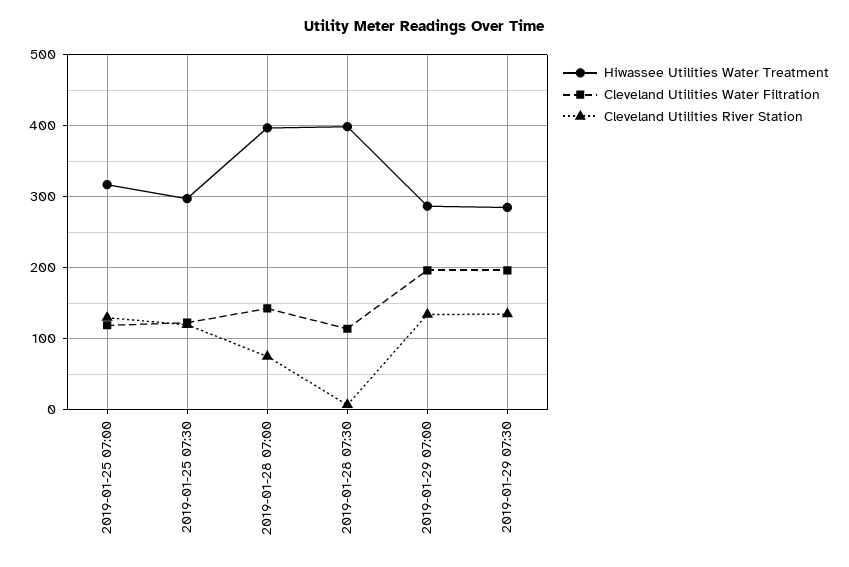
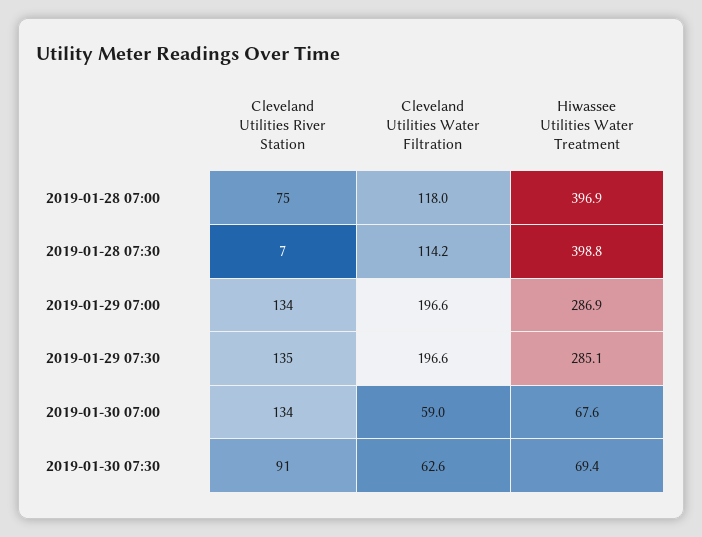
Hiwassee Utilities Water Treatment, 2019-01-25 07:00: 320 -> none
Cleveland Utilities Water Filtration, 2019-01-25 07:00: 120 -> none
Cleveland Utilities River Station, 2019-01-25 07:00: 130 -> none
Hiwassee Utilities Water Treatment, 2019-01-25 07:30: 300 -> none
Cleveland Utilities Water Filtration, 2019-01-25 07:30: 120 -> none
Cleveland Utilities River Station, 2019-01-25 07:30: 120 -> none
Cleveland Utilities Water Filtration, 2019-01-28 07:00: 140 -> 118
Cleveland Utilities River Station, 2019-01-30 07:00: none -> 134
Cleveland Utilities Water Filtration, 2019-01-30 07:00: none -> 59
Hiwassee Utilities Water Treatment, 2019-01-30 07:00: none -> 67.6
Cleveland Utilities River Station, 2019-01-30 07:30: none -> 91
Cleveland Utilities Water Filtration, 2019-01-30 07:30: none -> 62.6
Hiwassee Utilities Water Treatment, 2019-01-30 07:30: none -> 69.4

